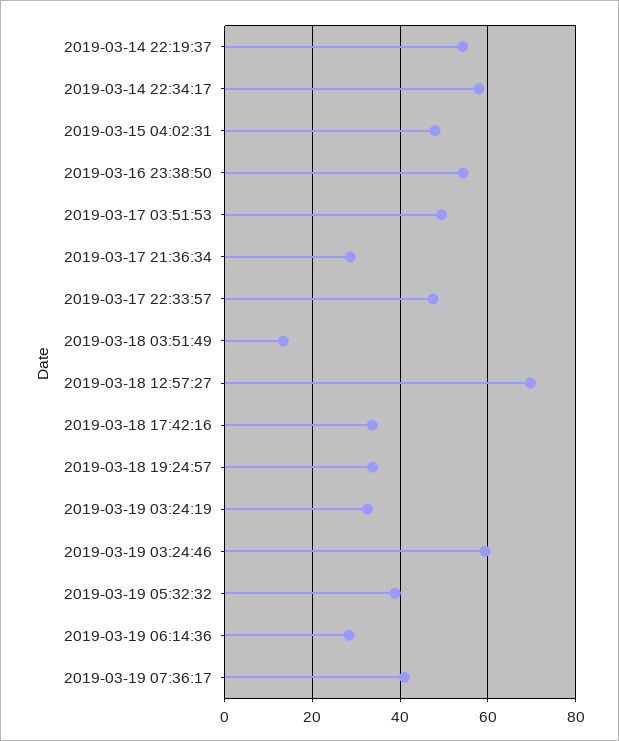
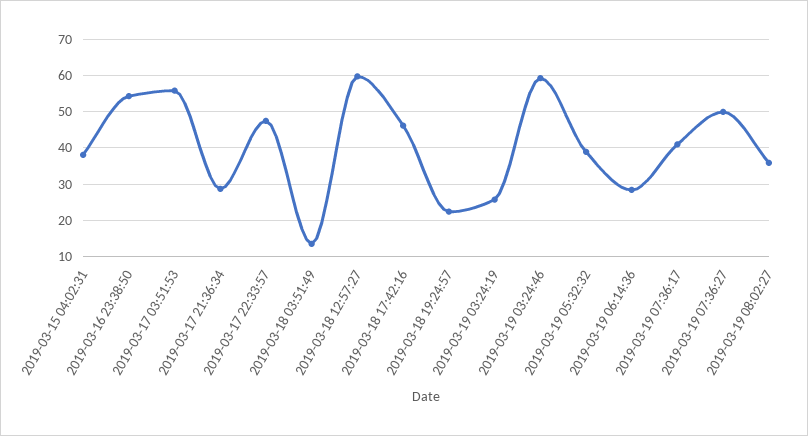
2019-03-14 22:19:37: 54 -> none
2019-03-14 22:34:17: 58 -> none
2019-03-15 04:02:31: 48 -> 38
2019-03-17 03:51:53: 50 -> 56
2019-03-18 12:57:27: 70 -> 60
2019-03-18 17:42:16: 34 -> 46
2019-03-18 19:24:57: 34 -> 22
2019-03-19 03:24:19: 32 -> 26
2019-03-19 07:36:27: none -> 50
2019-03-19 08:02:27: none -> 36

